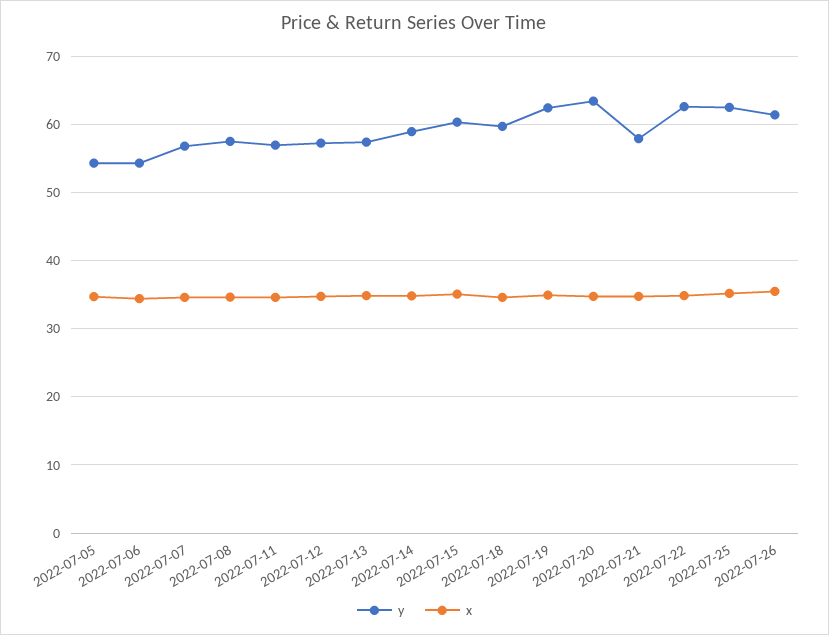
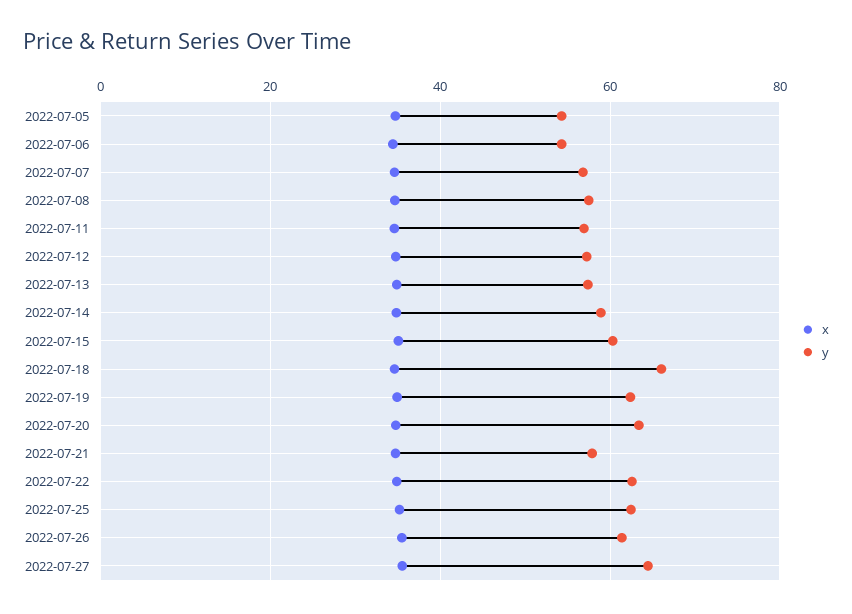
y, 2022-07-18: 60 -> 66
x, 2022-07-27: none -> 36
y, 2022-07-27: none -> 64

